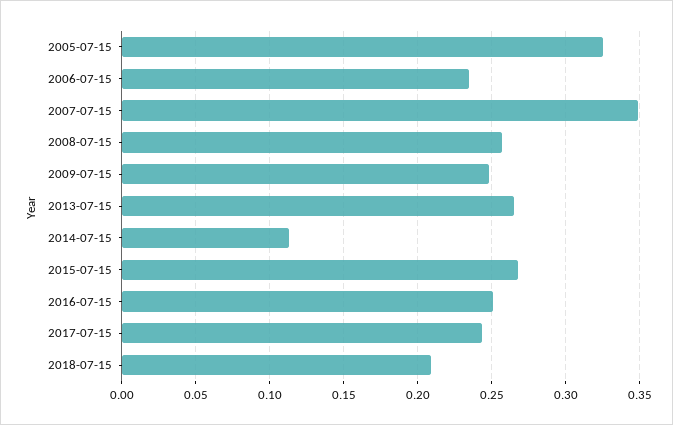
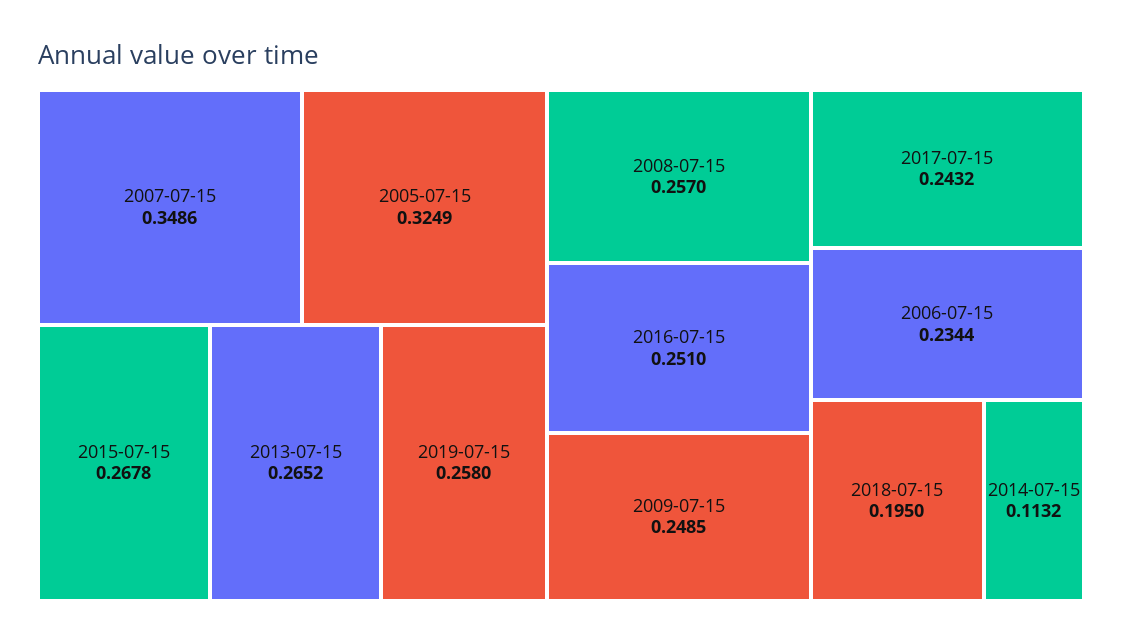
2018-07-15: 0.21 -> 0.195
2019-07-15: none -> 0.258

